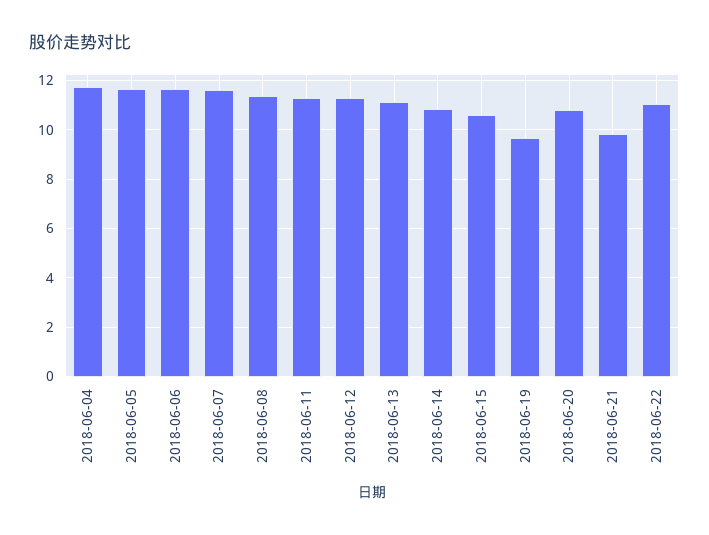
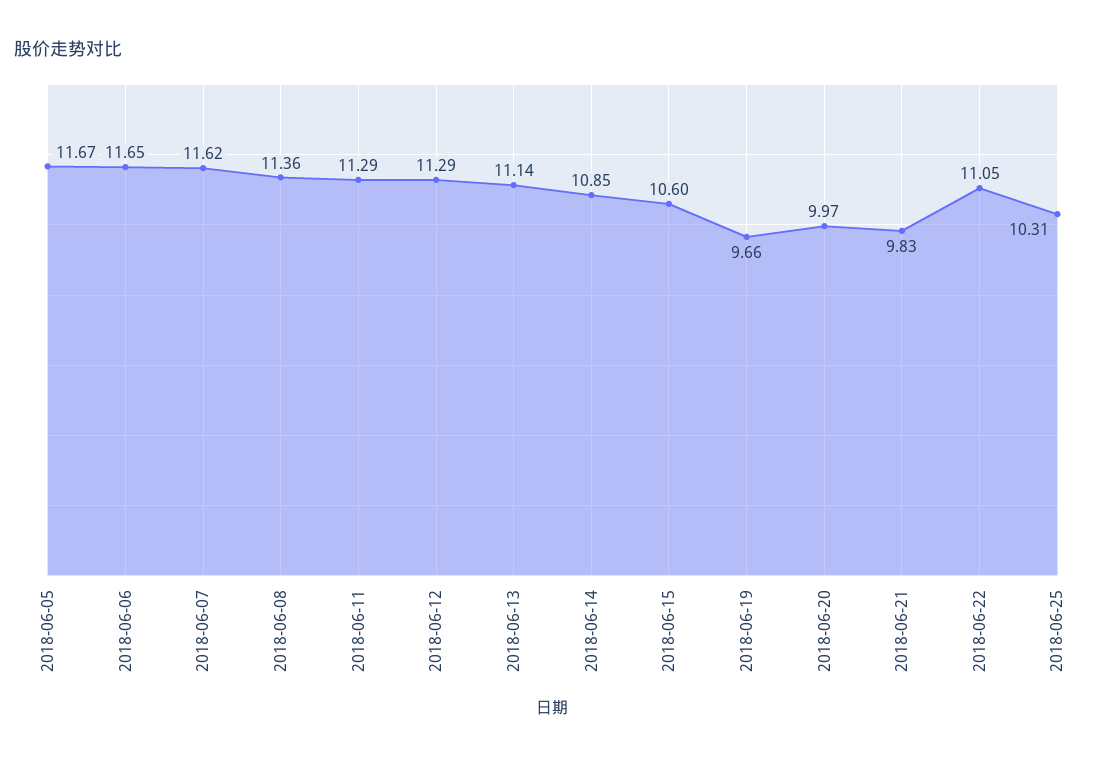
2018-06-04: 11.75 -> none
2018-06-20: 10.75 -> 9.97
2018-06-25: none -> 10.31

